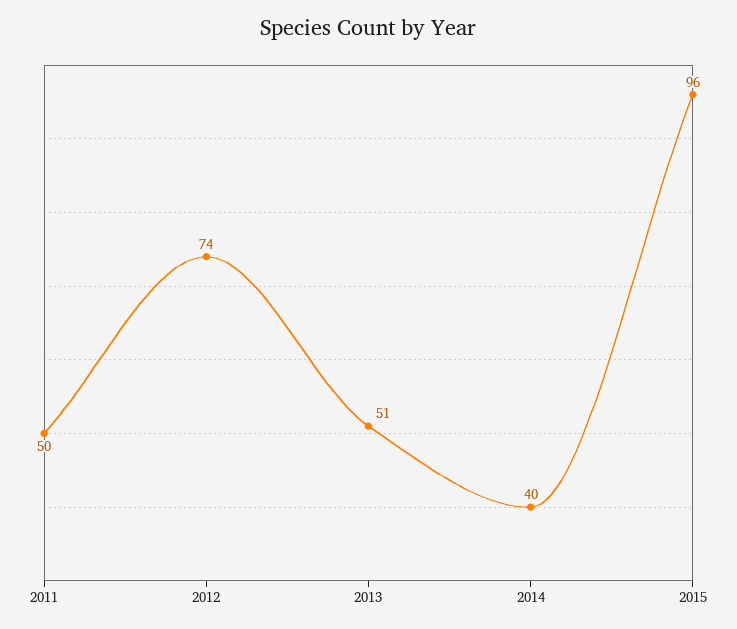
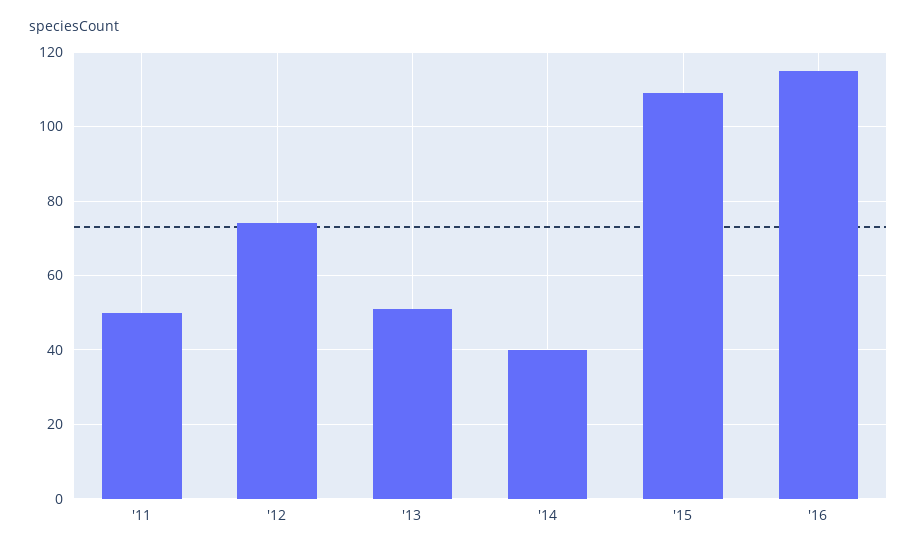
2015: 96 -> 110
'16: none -> 115

